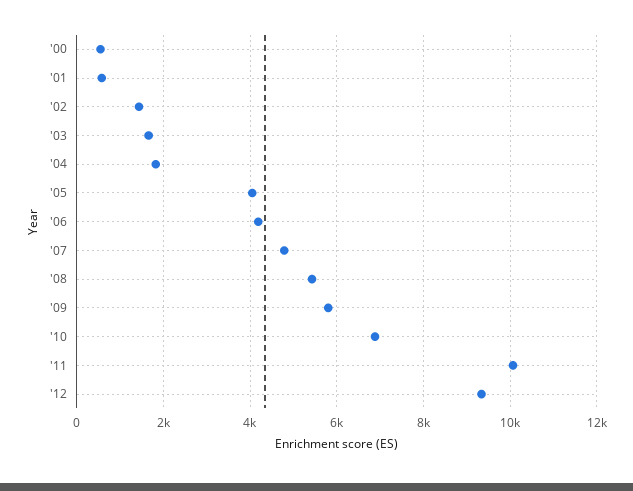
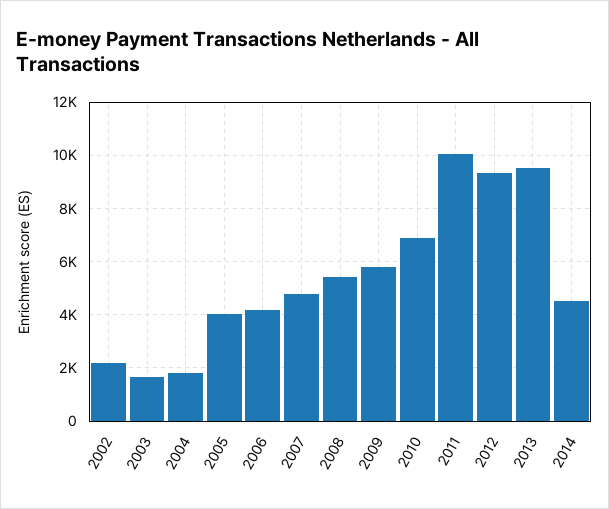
'00: 600 -> none
'01: 600 -> none
'02: 1400 -> 2250
2013: none -> 9500
2014: none -> 4500

